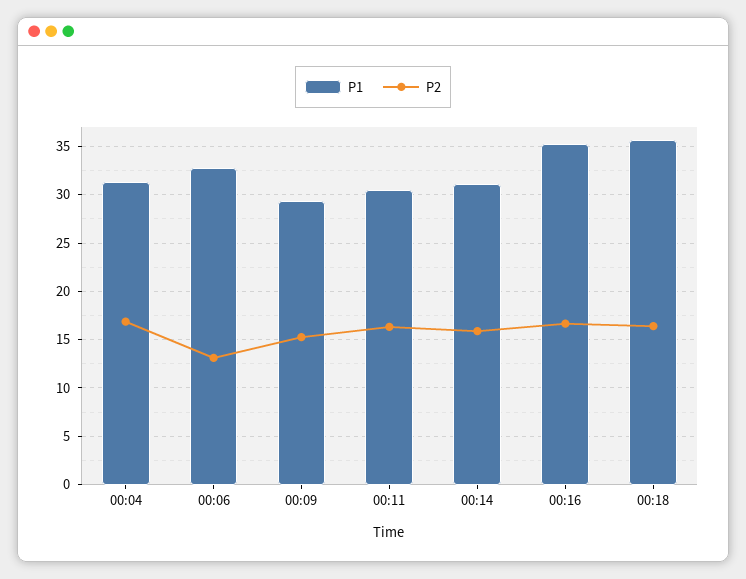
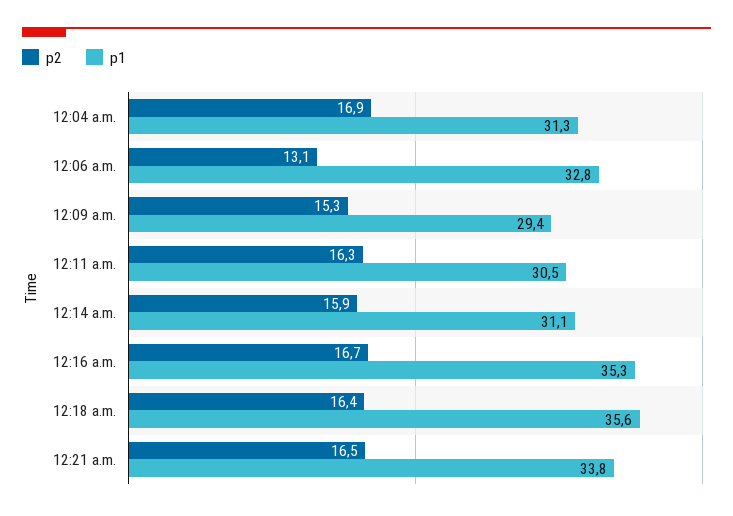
P2, 12:21 a.m.: none -> 16.5
P1, 12:21 a.m.: none -> 33.8

